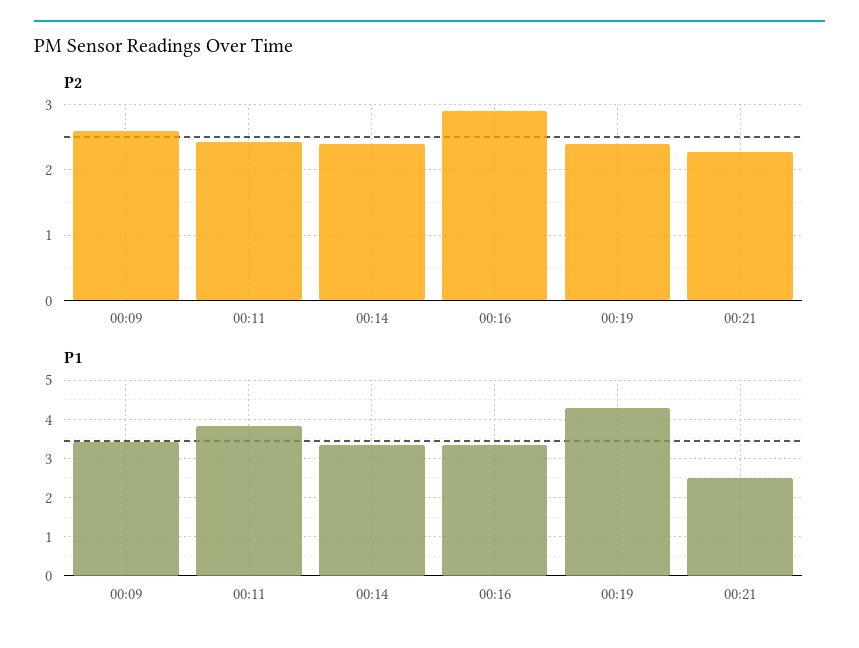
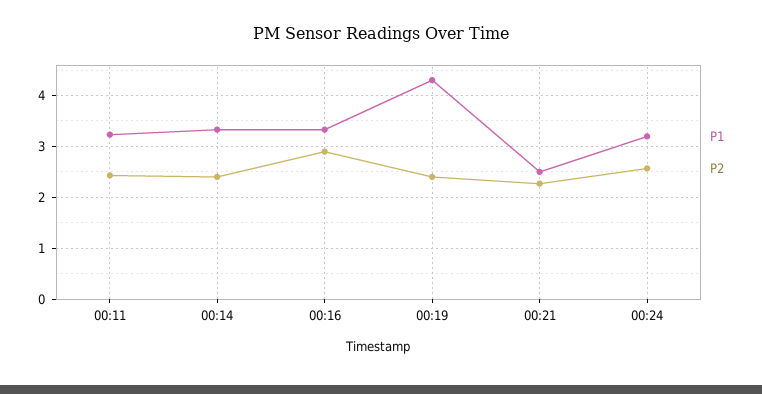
P2, 00:09: 2.6 -> none
P1, 00:09: 3.4 -> none
P1, 00:11: 3.8 -> 3.2
P1, 00:24: none -> 3.2
P2, 00:24: none -> 2.6

